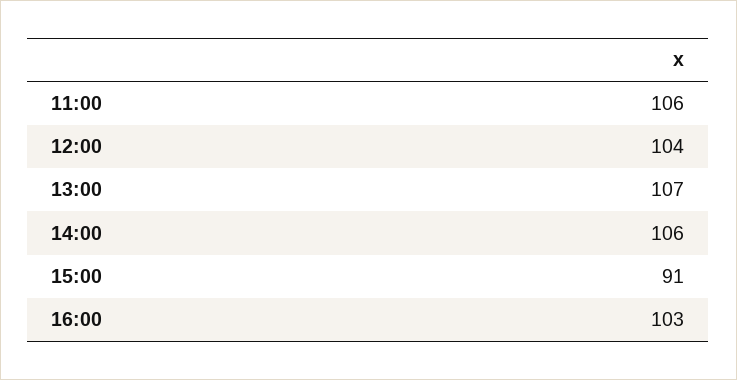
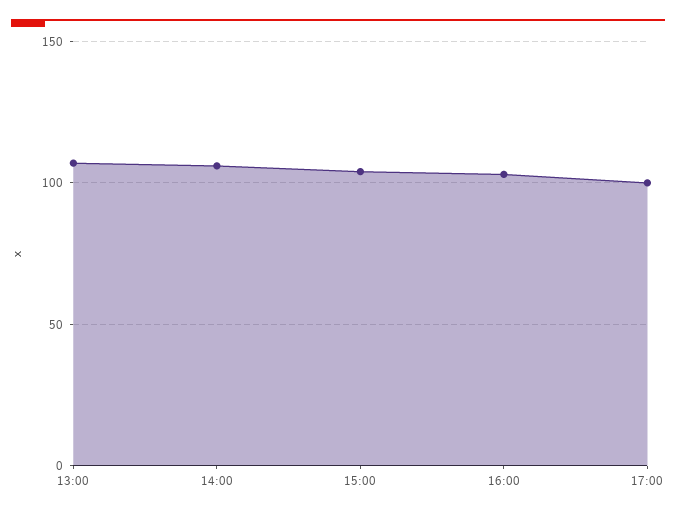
11:00: 106 -> none
12:00: 104 -> none
15:00: 91 -> 105
17:00: none -> 100

